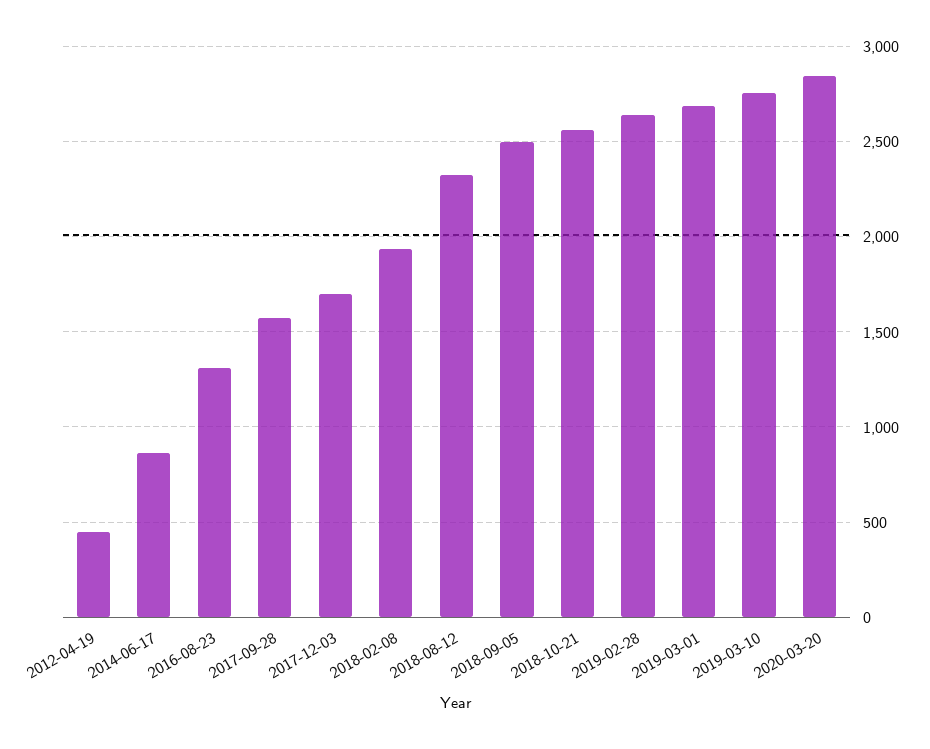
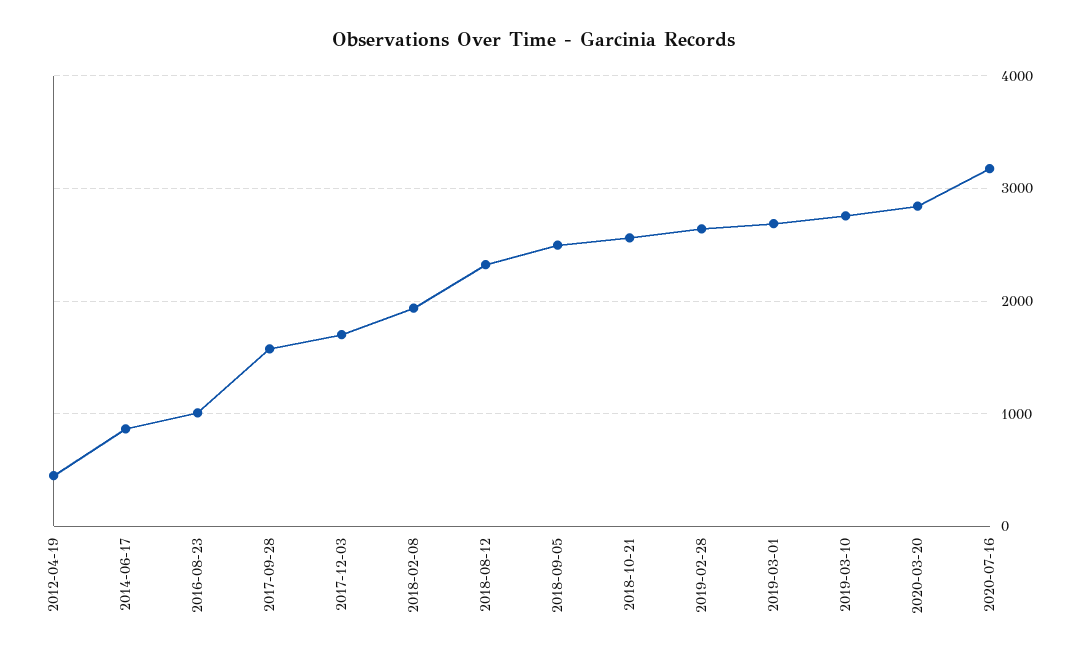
2016-08-23: 1300 -> 1000
2020-07-16: none -> 3200

